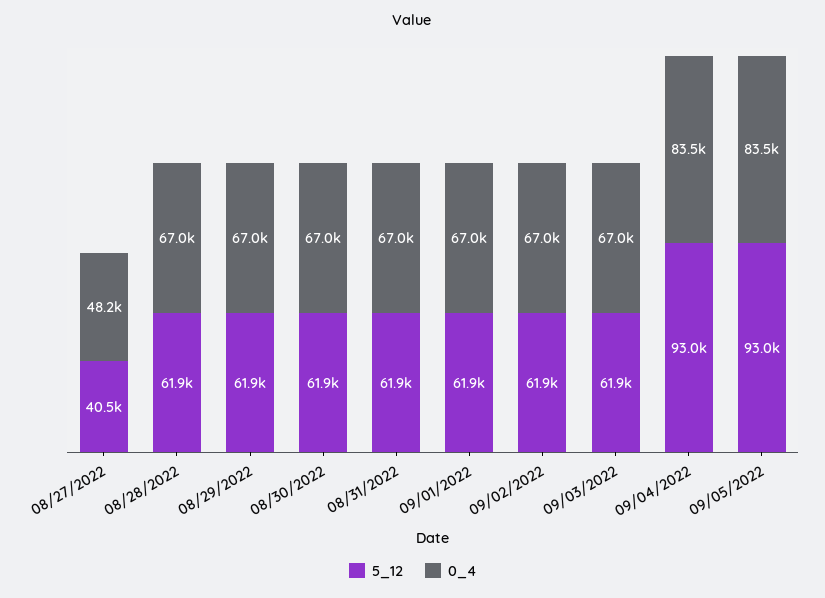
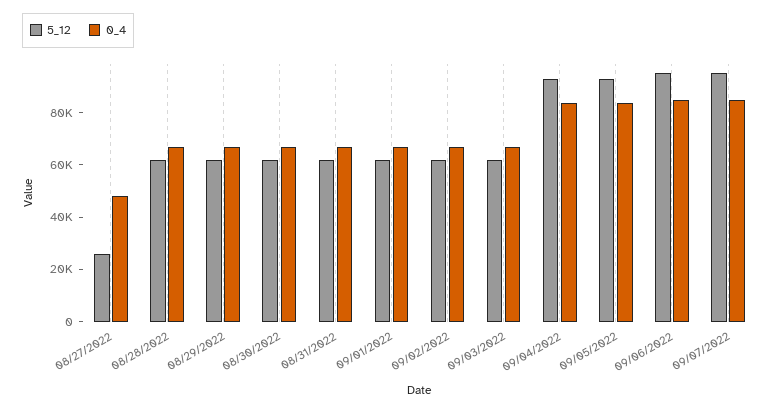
5_12, 08/27/2022: 40500 -> 25000
5_12, 09/06/2022: none -> 95000
0_4, 09/06/2022: none -> 85000
5_12, 09/07/2022: none -> 95000
0_4, 09/07/2022: none -> 85000

